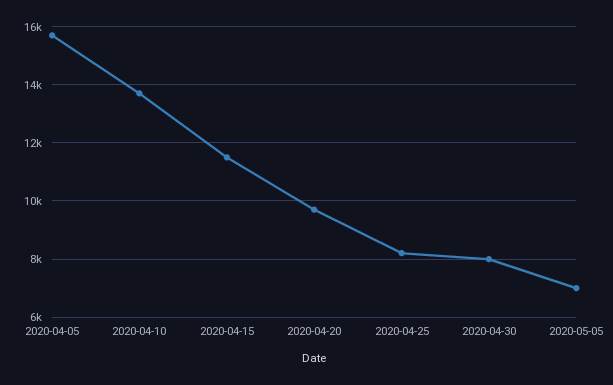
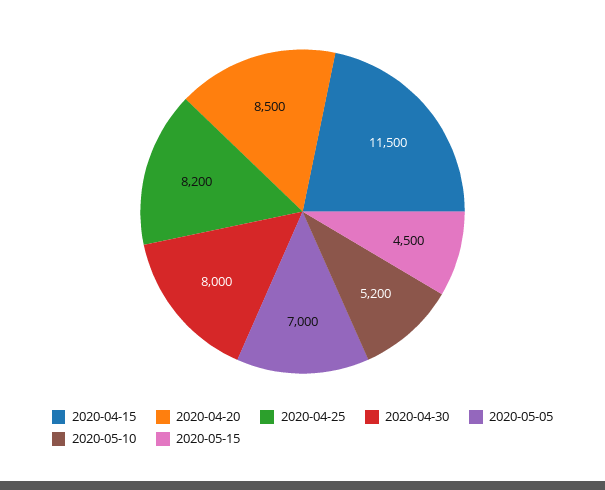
2020-04-05: 15750 -> none
2020-04-10: 13750 -> none
2020-04-20: 9750 -> 8500
2020-05-10: none -> 5200
2020-05-15: none -> 4500

